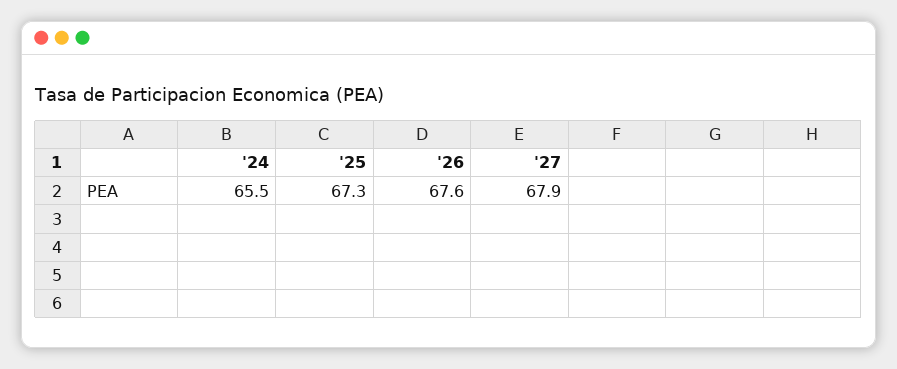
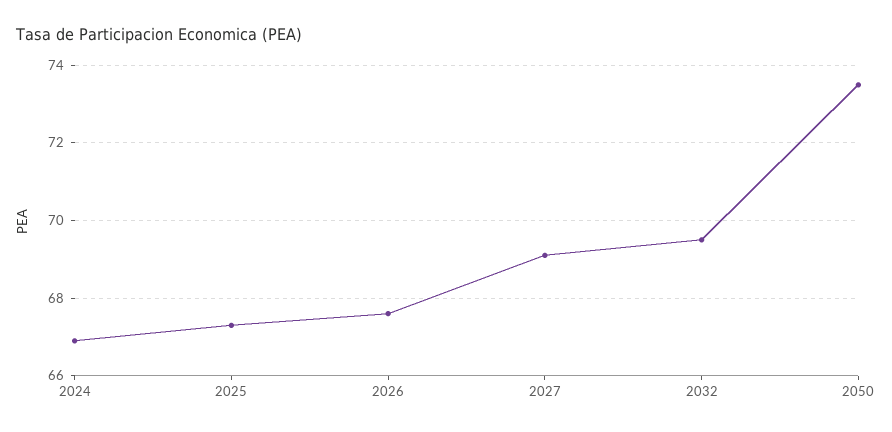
'24: 65.5 -> 67
'27: 67.9 -> 69
2032: none -> 69.5
2050: none -> 73.5

